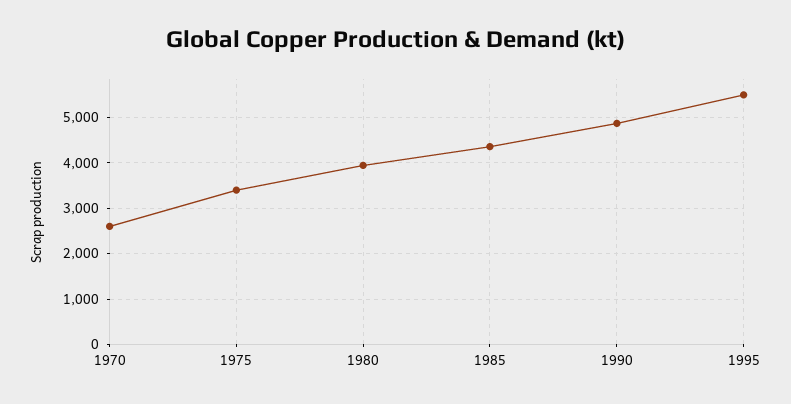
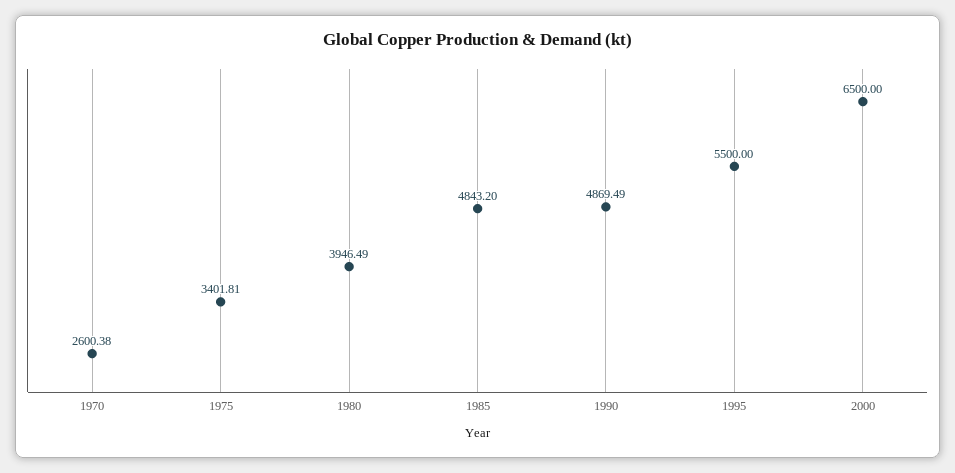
1985: 4400 -> 4843.2
2000: none -> 6500

